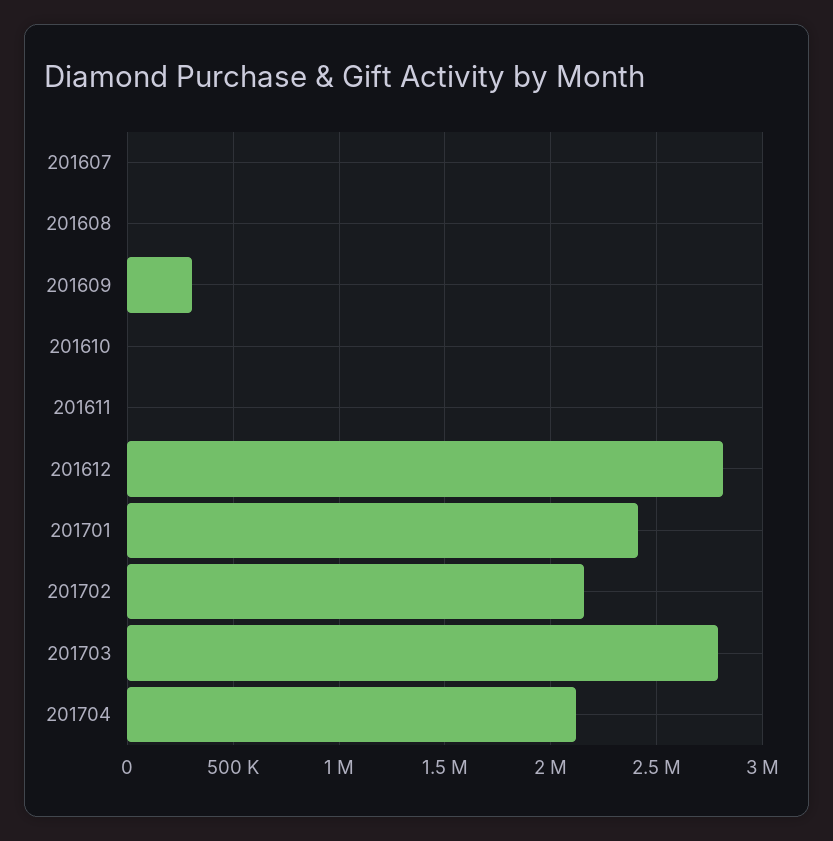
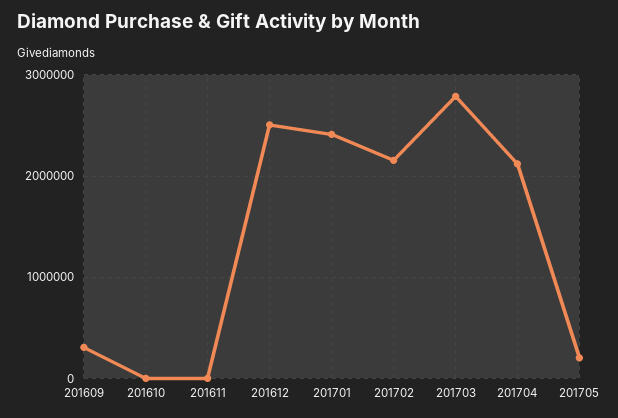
201607: 0 -> none
201608: 0 -> none
201612: 2800000 -> 2500000
201705: none -> 200000

